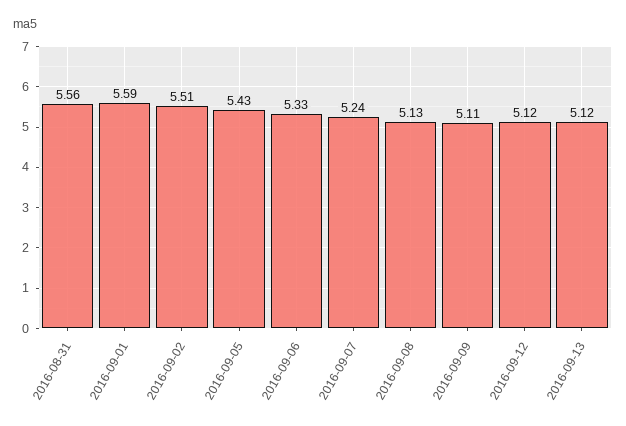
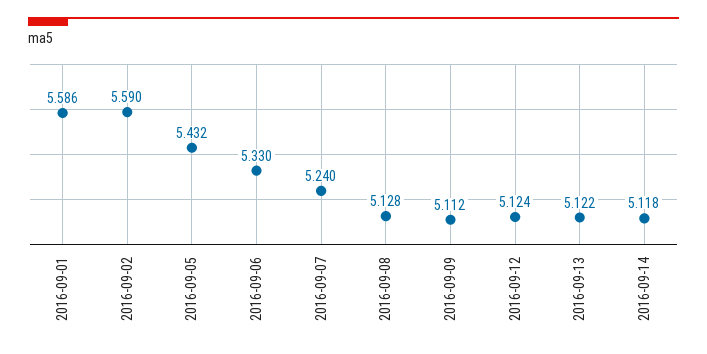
2016-08-31: 5.56 -> none
2016-09-02: 5.51 -> 5.59
2016-09-14: none -> 5.118

